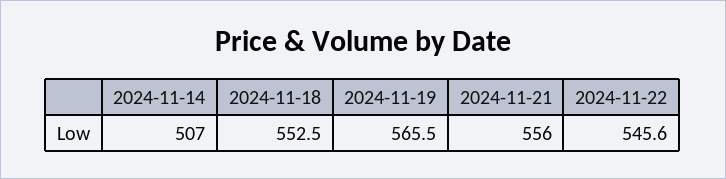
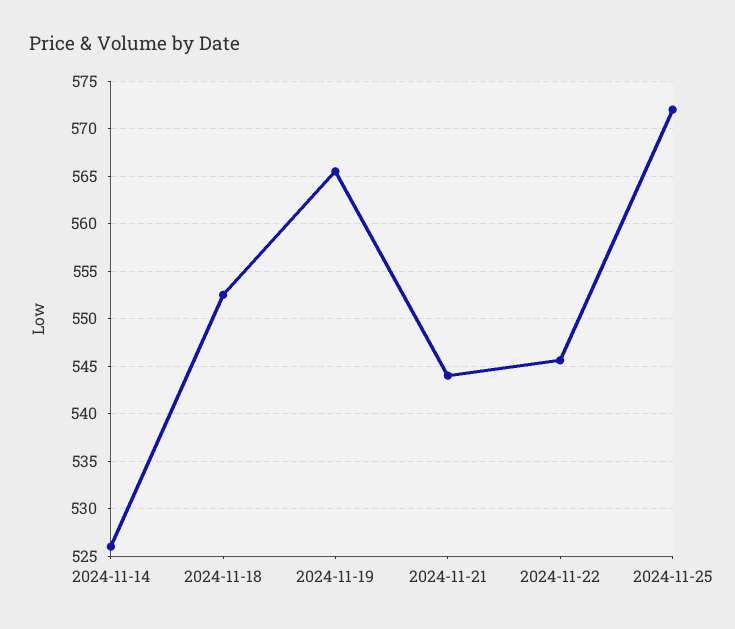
2024-11-14: 507 -> 526
2024-11-21: 556 -> 544
2024-11-25: none -> 572

